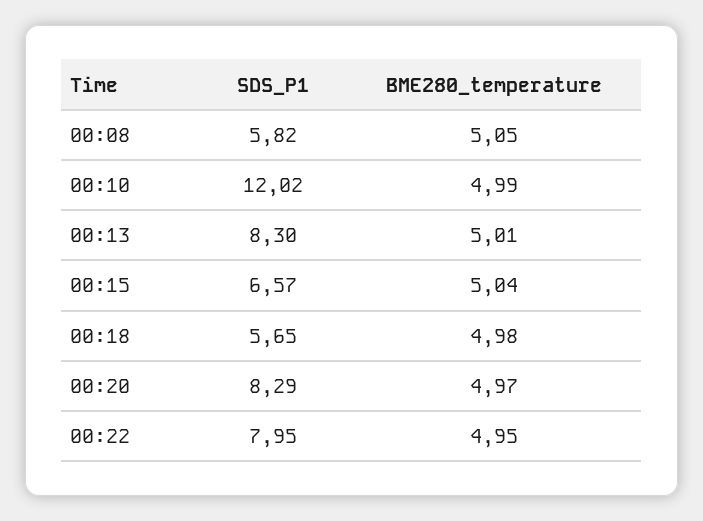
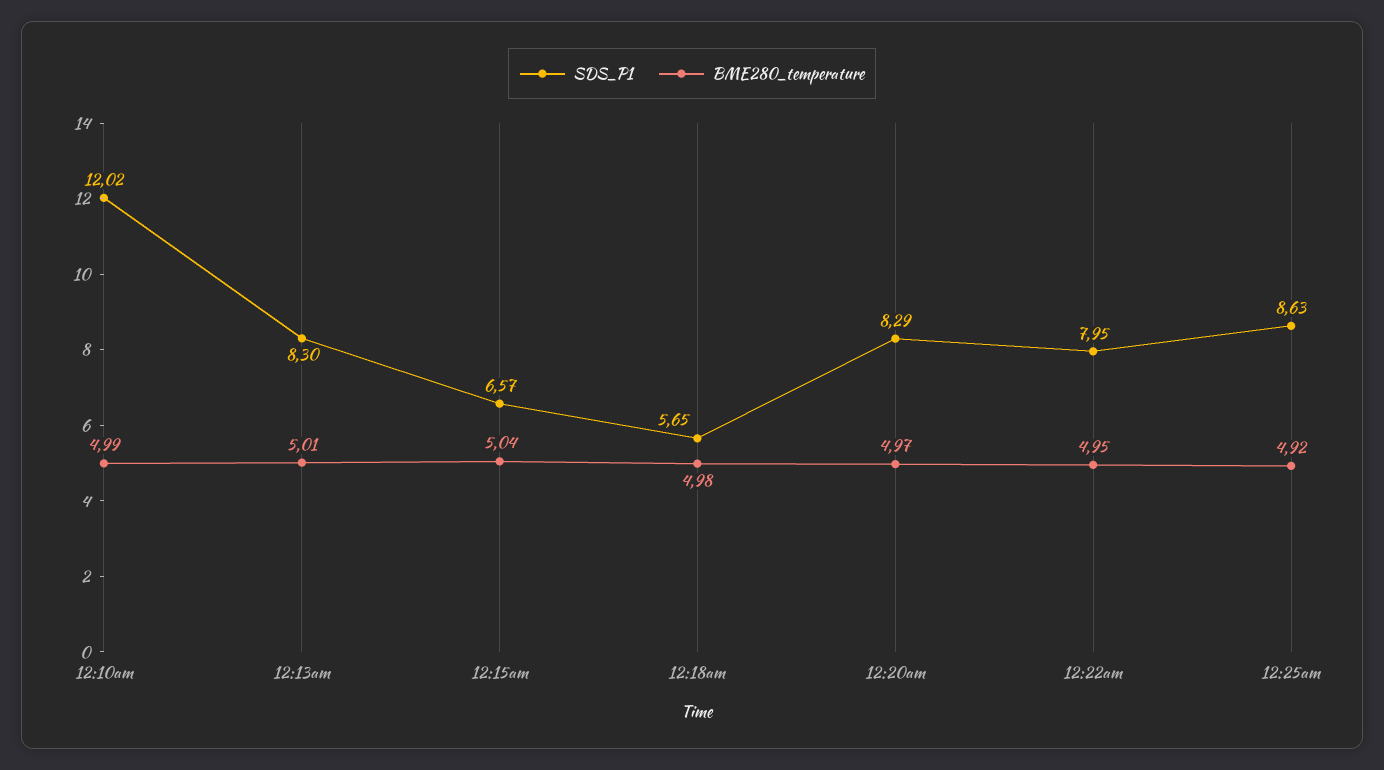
SDS_P1, 00:08: 5.82 -> none
BME280_temperature, 00:08: 5.05 -> none
SDS_P1, 12:25am: none -> 8.63
BME280_temperature, 12:25am: none -> 4.92

